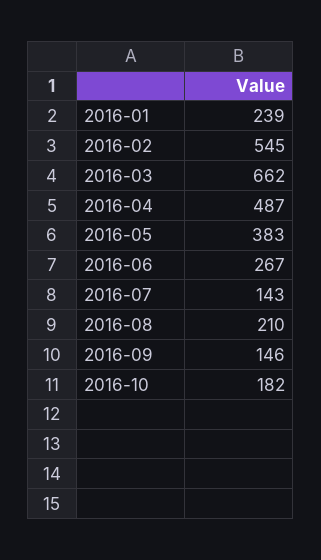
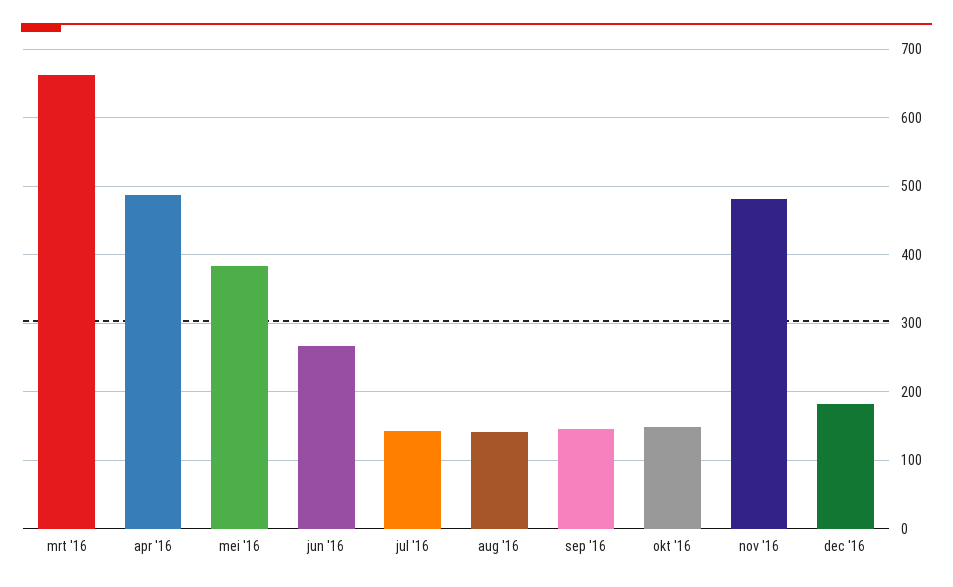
2016-01: 239 -> none
2016-02: 545 -> none
2016-08: 210 -> 140
2016-10: 182 -> 150
nov '16: none -> 480
dec '16: none -> 180

